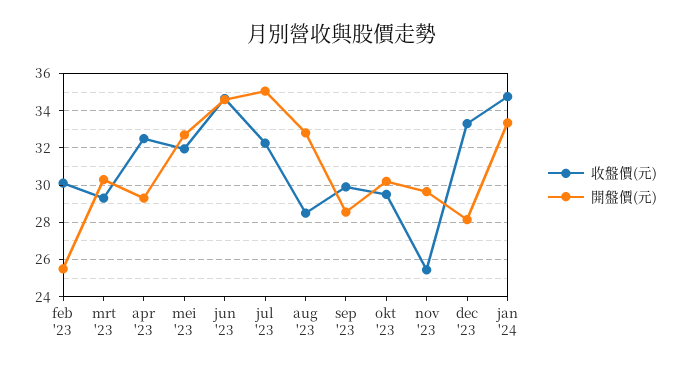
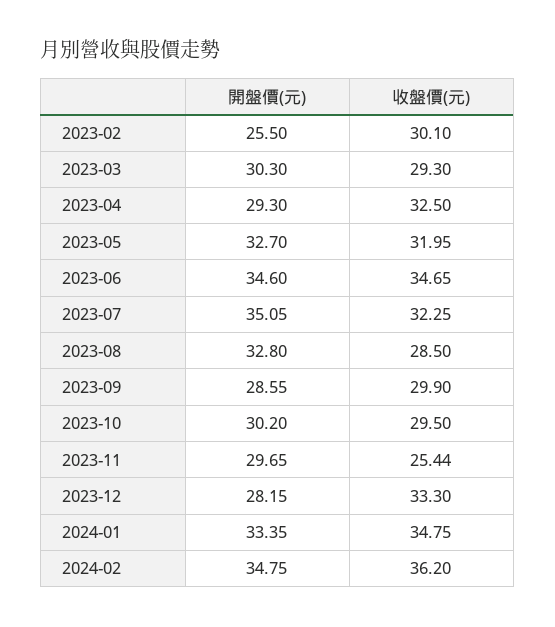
開盤價(元), 2024-02: none -> 34.75
收盤價(元), 2024-02: none -> 36.2

